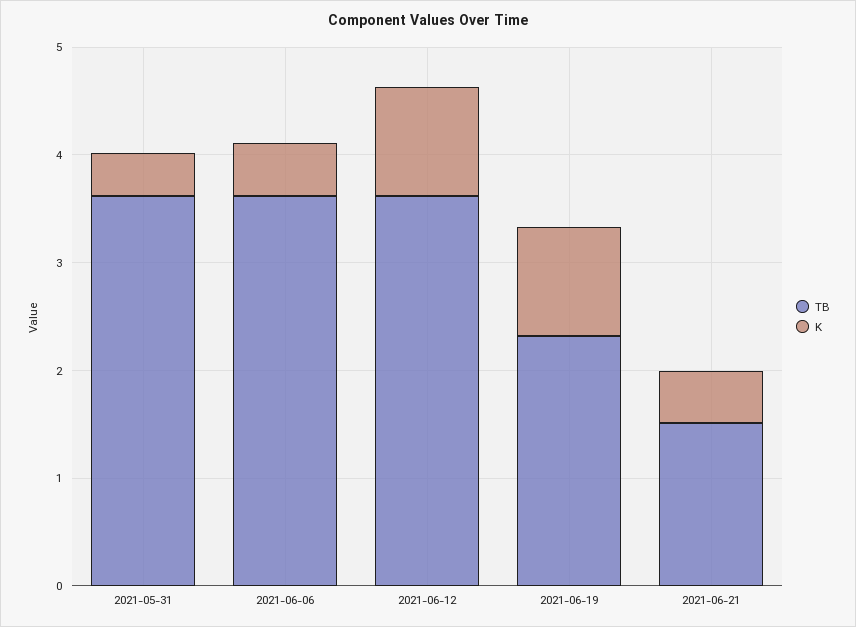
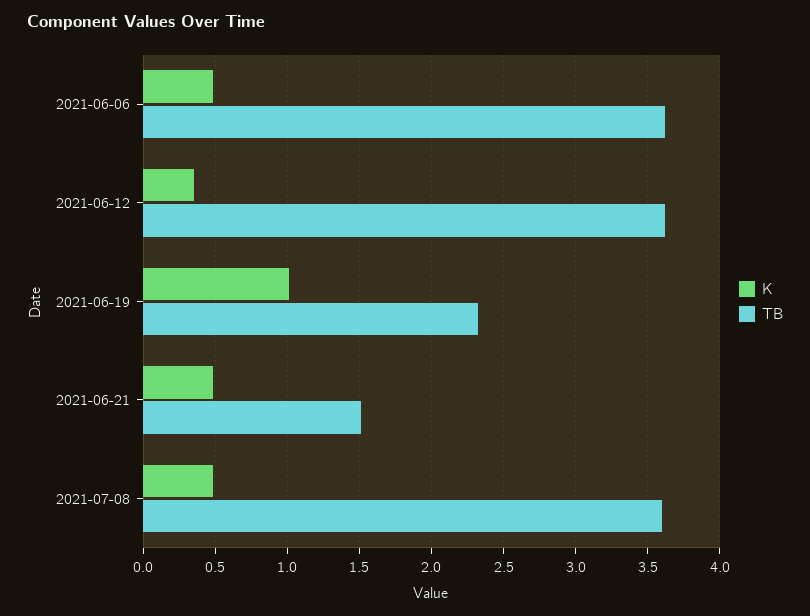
TB, 2021-05-31: 3.6 -> none
K, 2021-05-31: 0.4 -> none
K, 2021-06-12: 1 -> 0.35
K, 2021-07-08: none -> 0.5
TB, 2021-07-08: none -> 3.6

